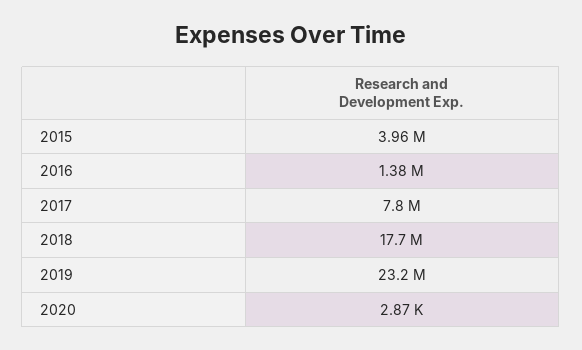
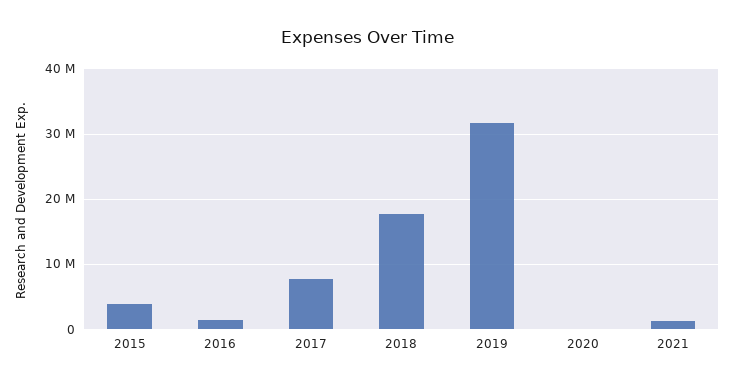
2019: 23200000 -> 32000000
2021: none -> 1000000

